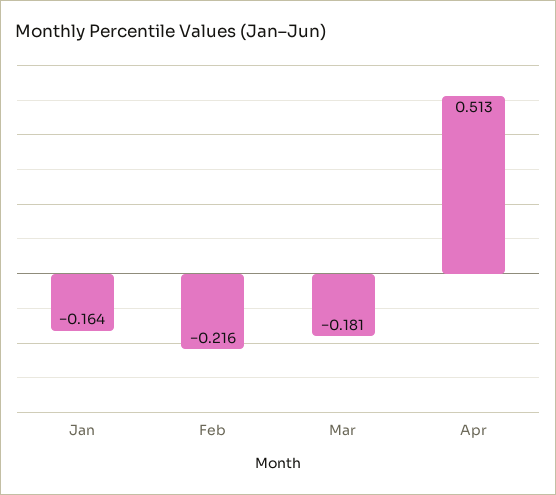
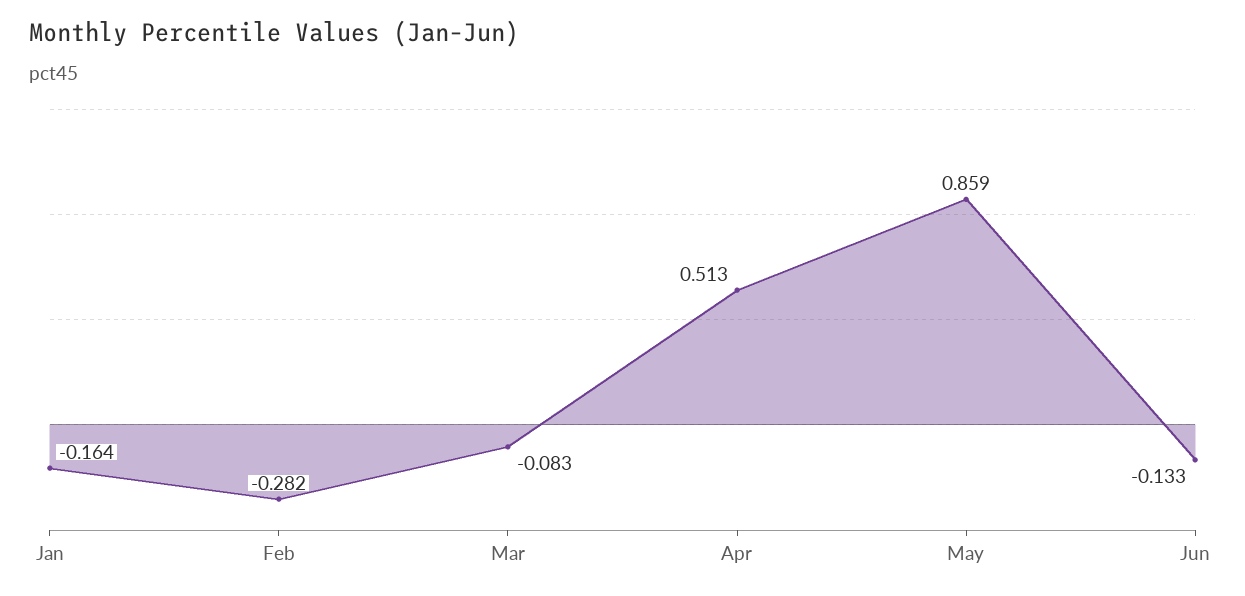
Feb: -0.216 -> -0.282
Mar: -0.181 -> -0.083
May: none -> 0.859
Jun: none -> -0.133

